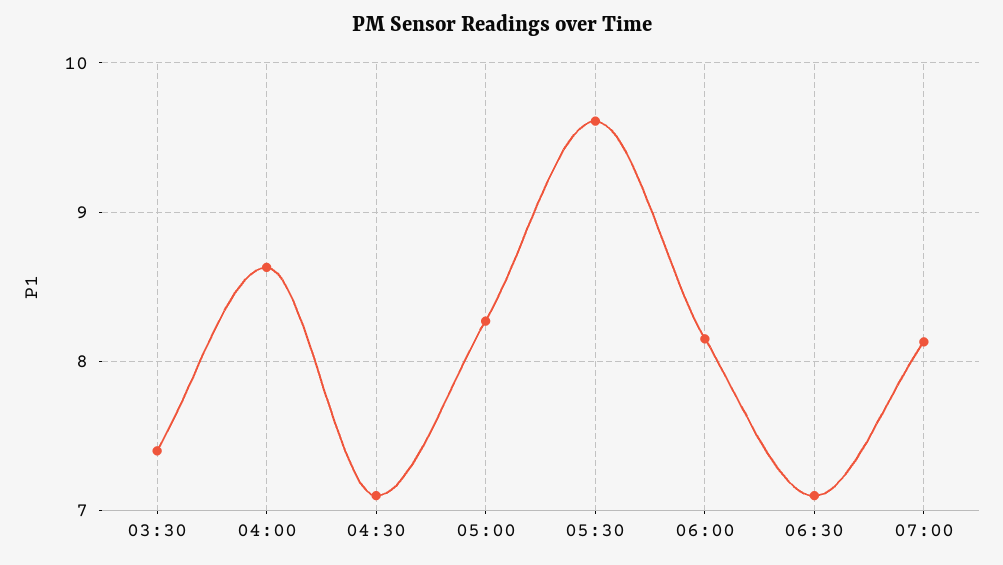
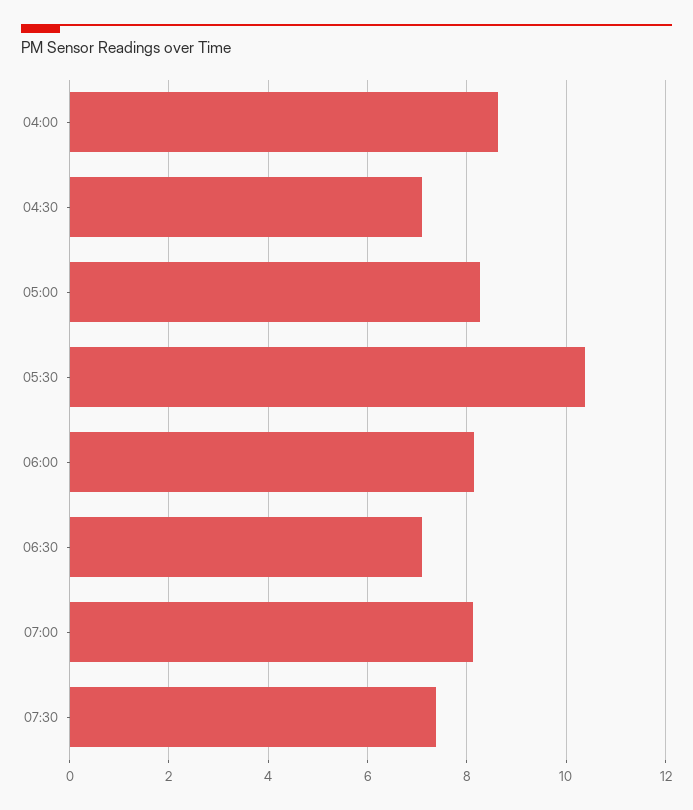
03:30: 7.4 -> none
05:30: 9.6 -> 10.4
07:30: none -> 7.4

